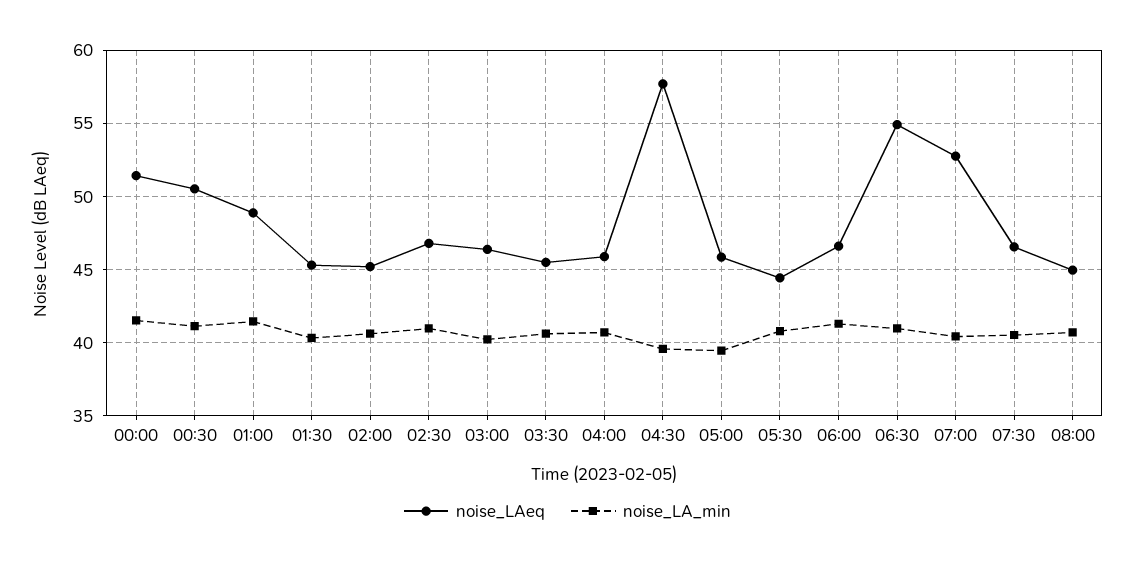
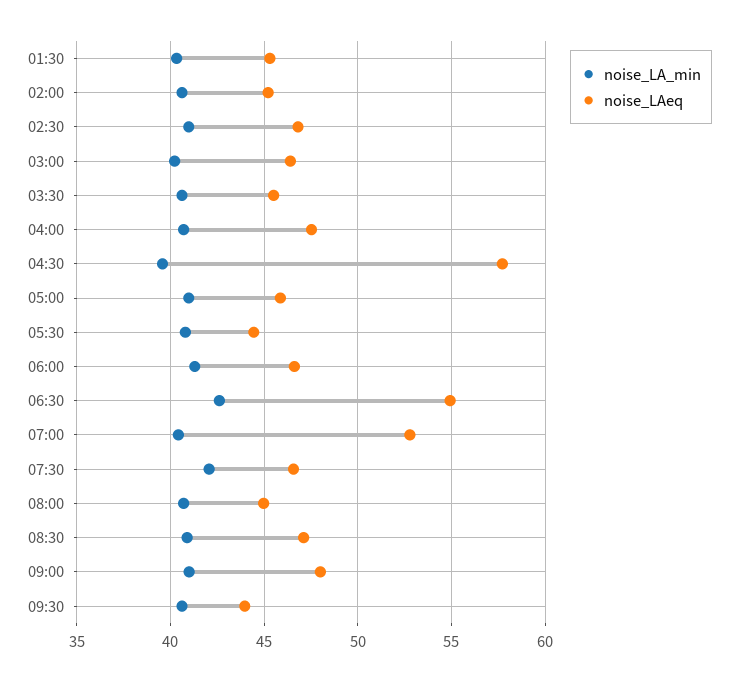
noise_LAeq, 00:00: 51.5 -> none
noise_LA_min, 00:00: 41.5 -> none
noise_LAeq, 00:30: 50.5 -> none
noise_LA_min, 00:30: 41 -> none
noise_LAeq, 01:00: 49 -> none
noise_LA_min, 01:00: 41.5 -> none
noise_LAeq, 04:00: 46 -> 47.5
noise_LA_min, 05:00: 39.5 -> 41
noise_LA_min, 06:30: 41 -> 42.5
noise_LA_min, 07:30: 40.5 -> 42
noise_LA_min, 08:30: none -> 41
noise_LAeq, 08:30: none -> 47
noise_LA_min, 09:00: none -> 41
noise_LAeq, 09:00: none -> 48
noise_LA_min, 09:30: none -> 40.5
noise_LAeq, 09:30: none -> 44

